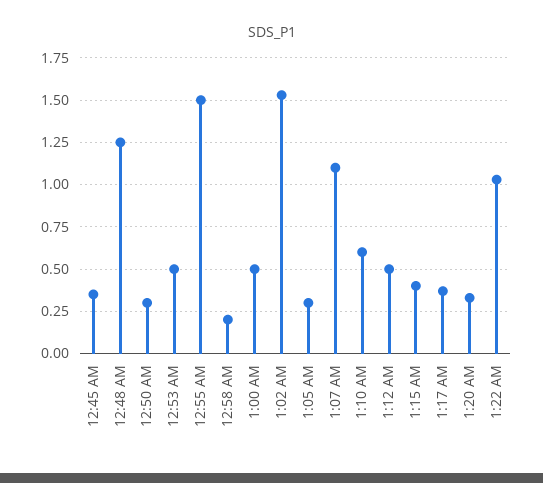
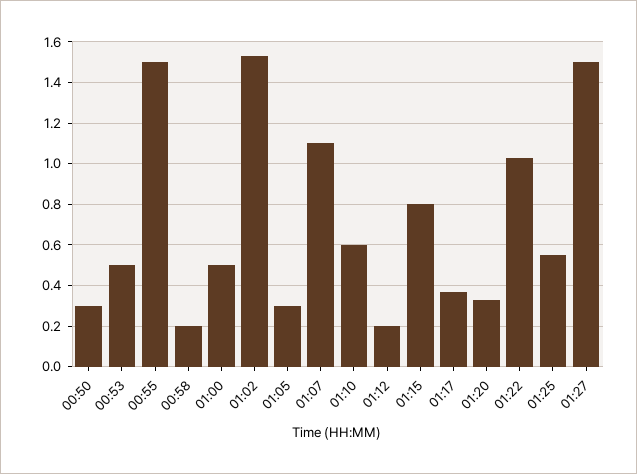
12:45 AM: 0.35 -> none
12:48 AM: 1.25 -> none
1:12 AM: 0.5 -> 0.2
1:15 AM: 0.4 -> 0.8
01:25: none -> 0.55
01:27: none -> 1.5

